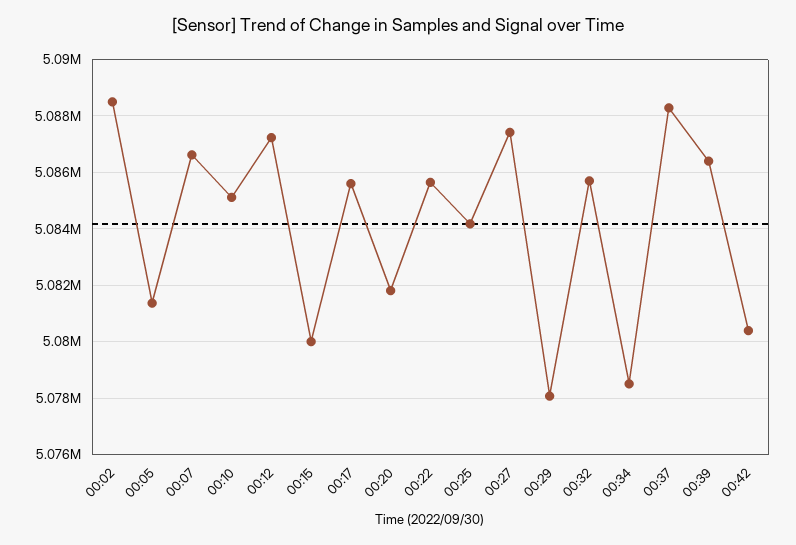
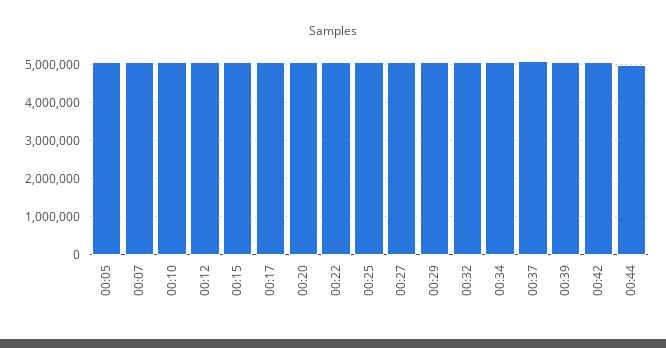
00:02: 5088500 -> none
00:44: none -> 5000000

